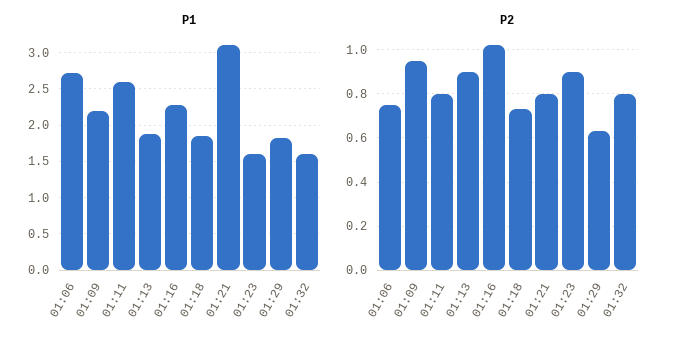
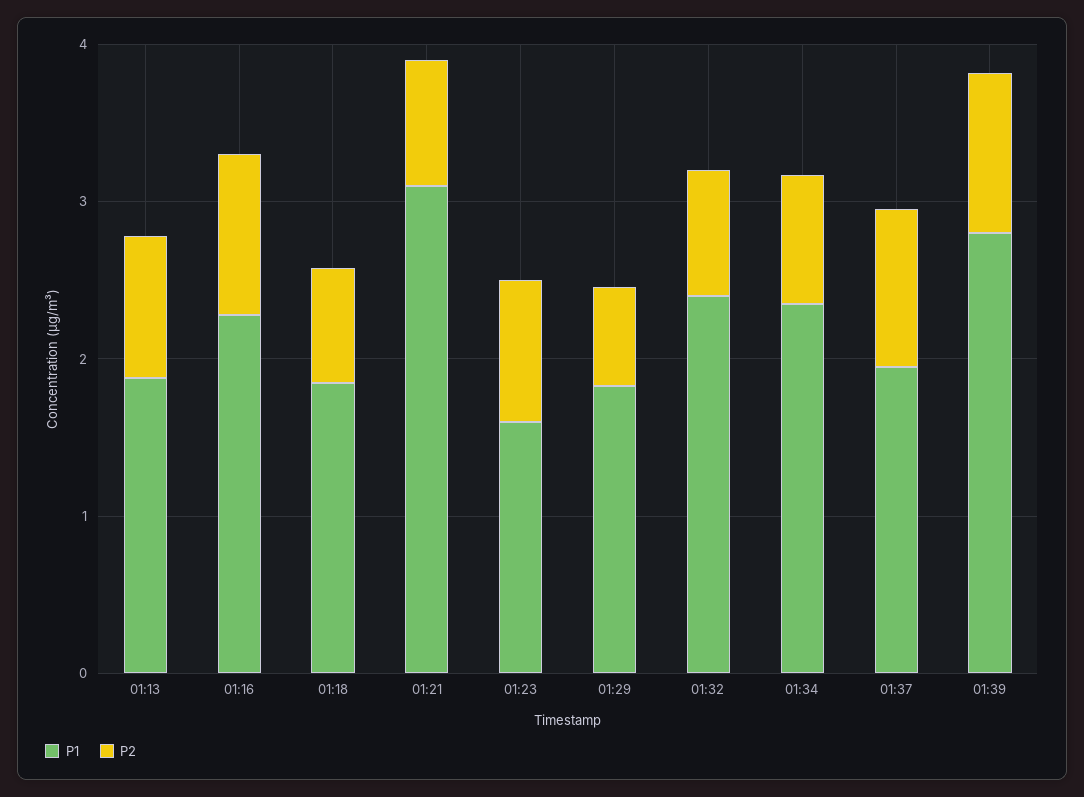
P1, 01:06: 2.7 -> none
P1, 01:09: 2.2 -> none
P1, 01:11: 2.6 -> none
P1, 01:32: 1.6 -> 2.4
P2, 01:06: 0.75 -> none
P2, 01:09: 0.95 -> none
P2, 01:11: 0.8 -> none
P1, 01:34: none -> 2.4
P2, 01:34: none -> 0.8
P1, 01:37: none -> 2
P2, 01:37: none -> 1
P1, 01:39: none -> 2.8
P2, 01:39: none -> 1

